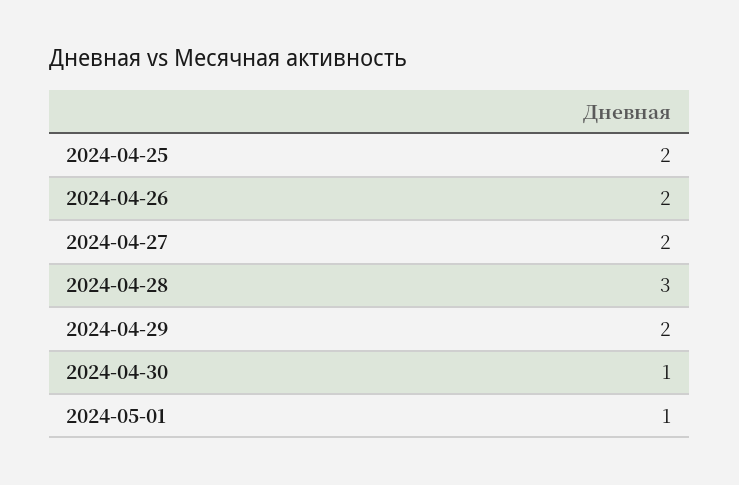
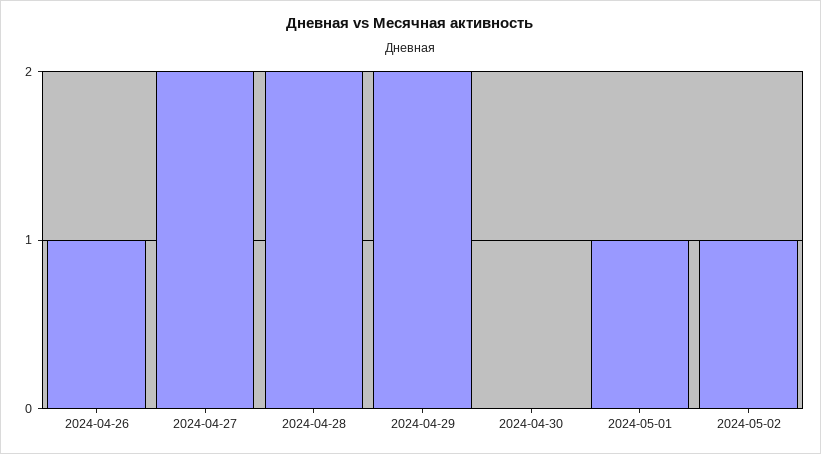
2024-04-25: 2 -> none
2024-04-26: 2 -> 1
2024-04-28: 3 -> 2
2024-04-30: 1 -> 0
2024-05-02: none -> 1

